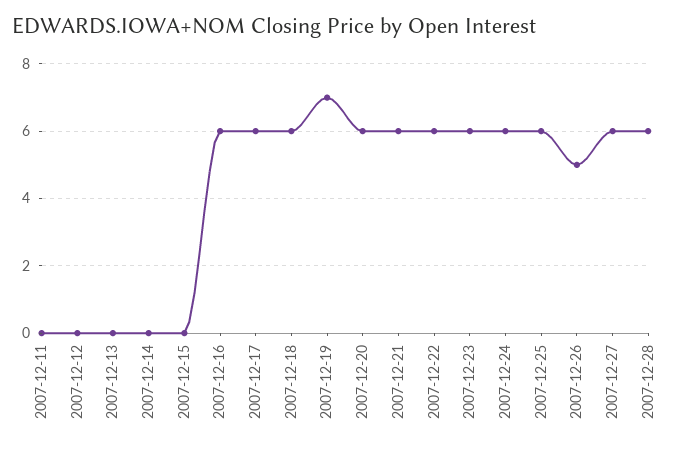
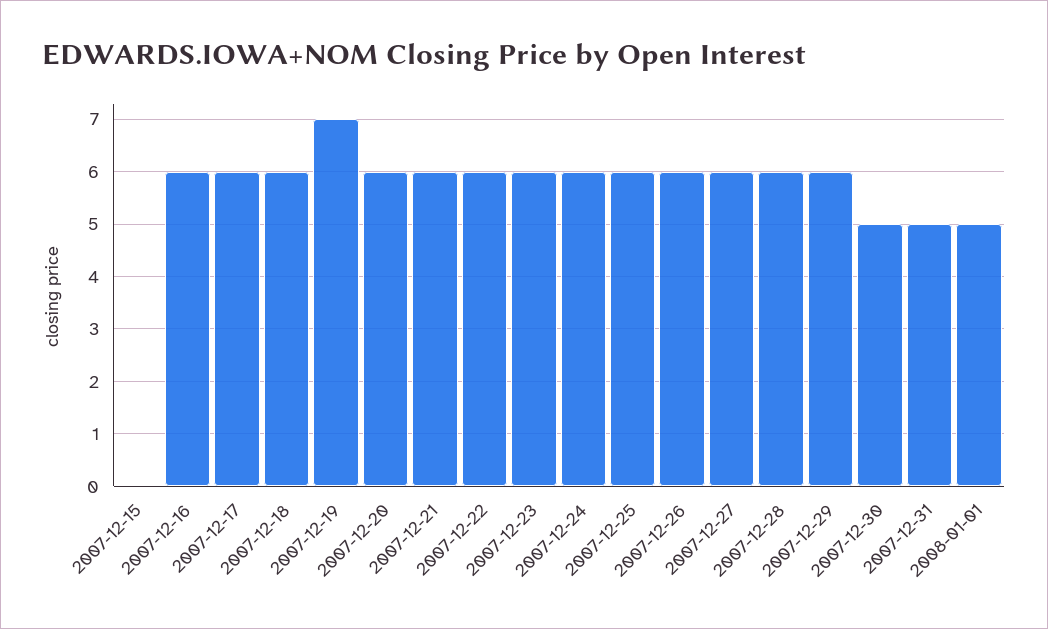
2007-12-11: 0 -> none
2007-12-12: 0 -> none
2007-12-13: 0 -> none
2007-12-14: 0 -> none
2007-12-26: 5 -> 6
2007-12-29: none -> 6
2007-12-30: none -> 5
2007-12-31: none -> 5
2008-01-01: none -> 5

